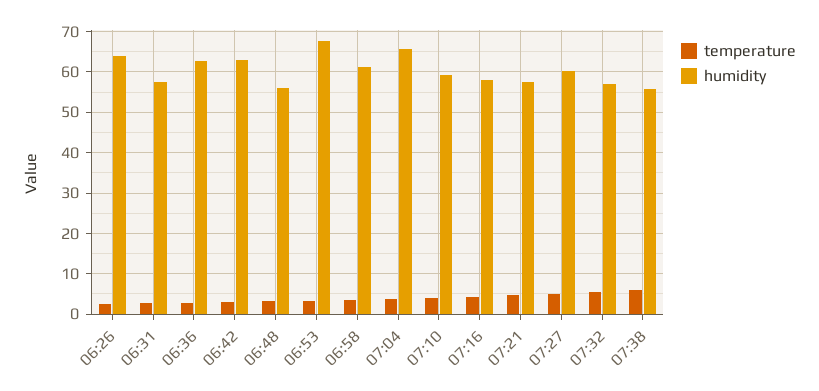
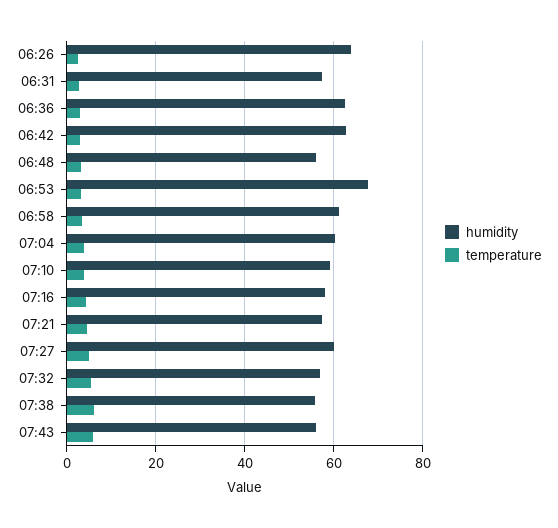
humidity, 07:04: 66 -> 60
humidity, 07:43: none -> 56
temperature, 07:43: none -> 6

